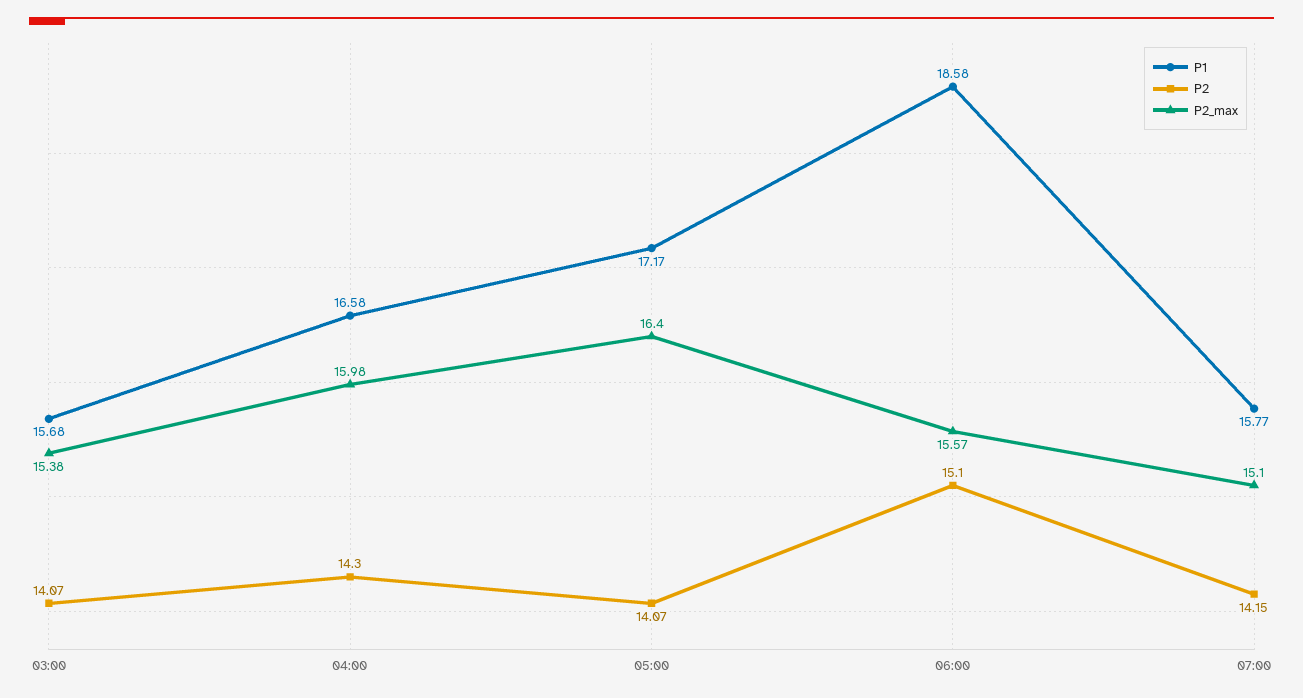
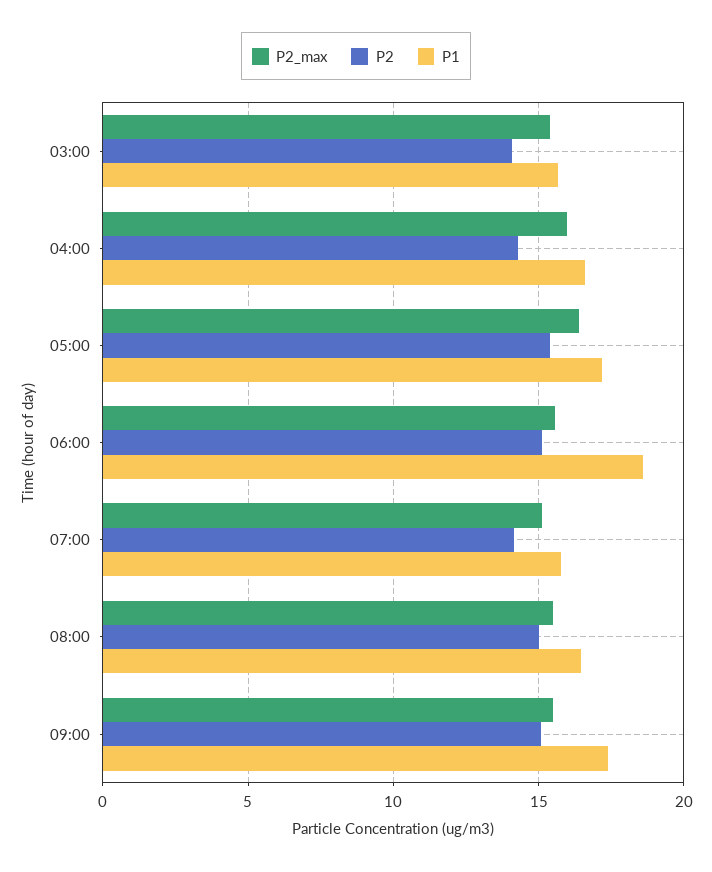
P2, 05:00: 14.07 -> 15.5
P2_max, 08:00: none -> 15.5
P2, 08:00: none -> 15
P1, 08:00: none -> 16.5
P2_max, 09:00: none -> 15.5
P2, 09:00: none -> 15
P1, 09:00: none -> 17.5

